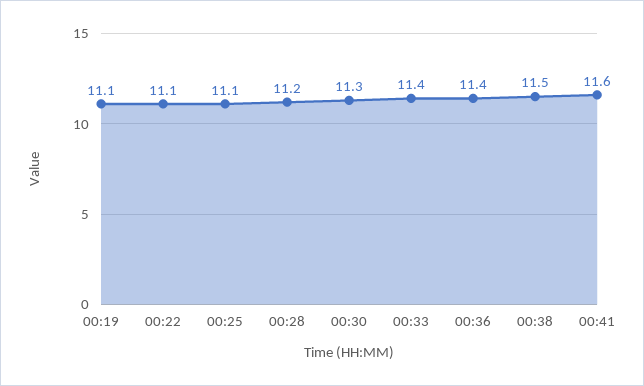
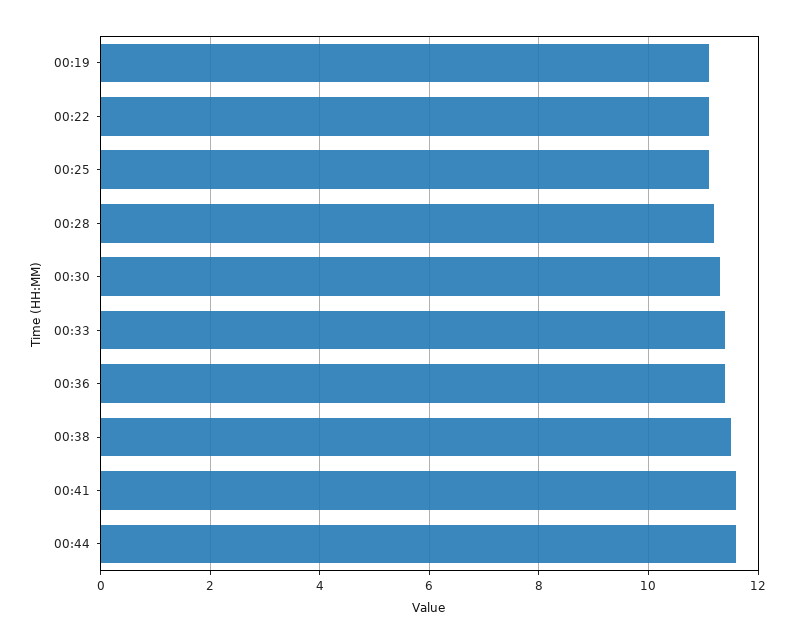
00:44: none -> 11.5

